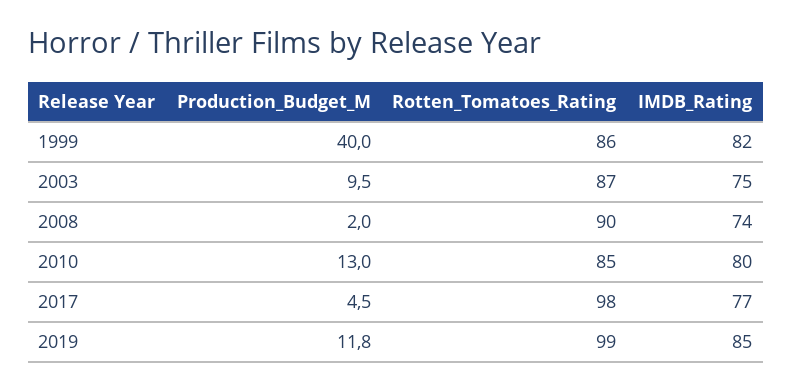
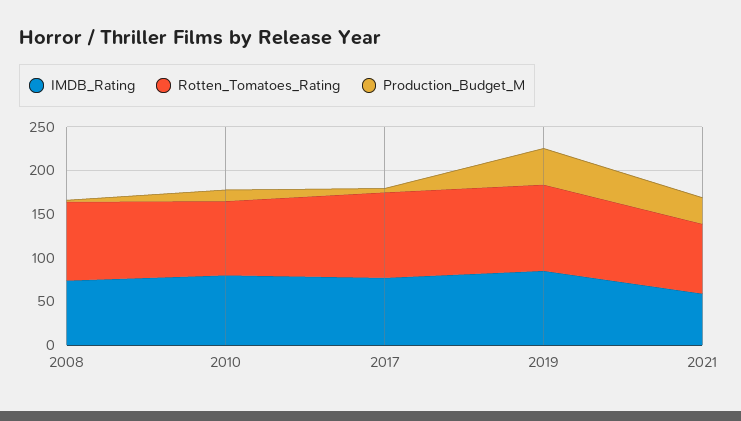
Production_Budget_M, 1999: 40 -> none
Rotten_Tomatoes_Rating, 1999: 86 -> none
IMDB_Rating, 1999: 82 -> none
Production_Budget_M, 2003: 9.5 -> none
Rotten_Tomatoes_Rating, 2003: 87 -> none
IMDB_Rating, 2003: 75 -> none
Production_Budget_M, 2019: 11.8 -> 40
IMDB_Rating, 2021: none -> 60
Rotten_Tomatoes_Rating, 2021: none -> 80
Production_Budget_M, 2021: none -> 30

